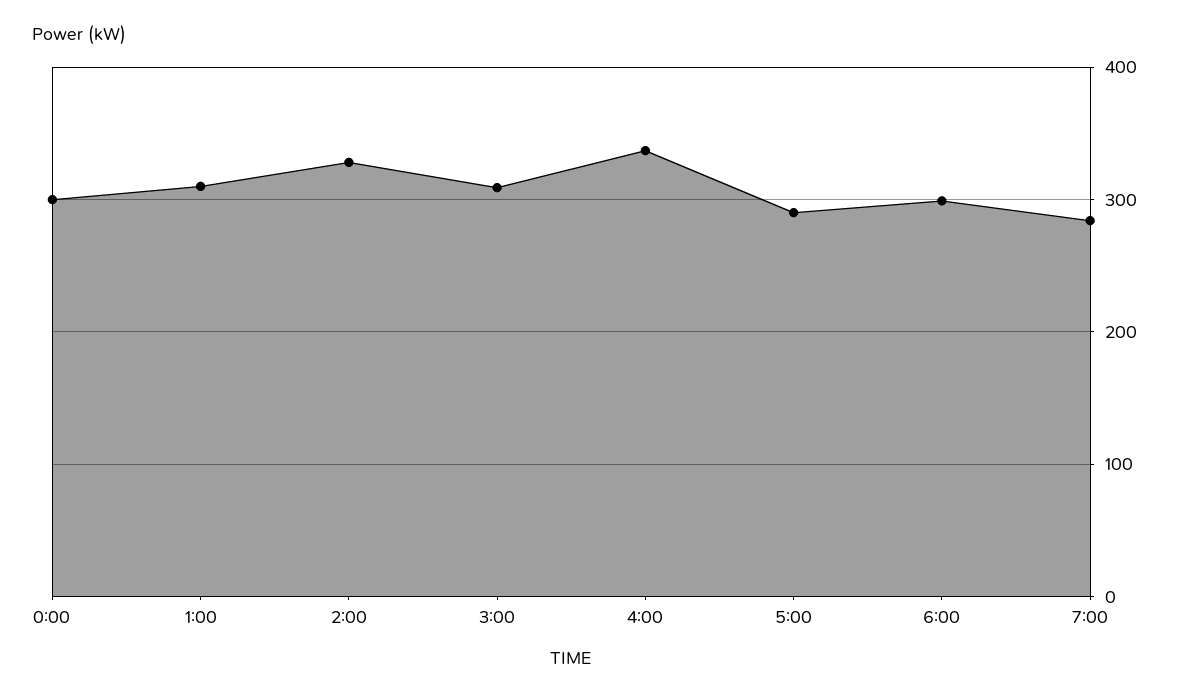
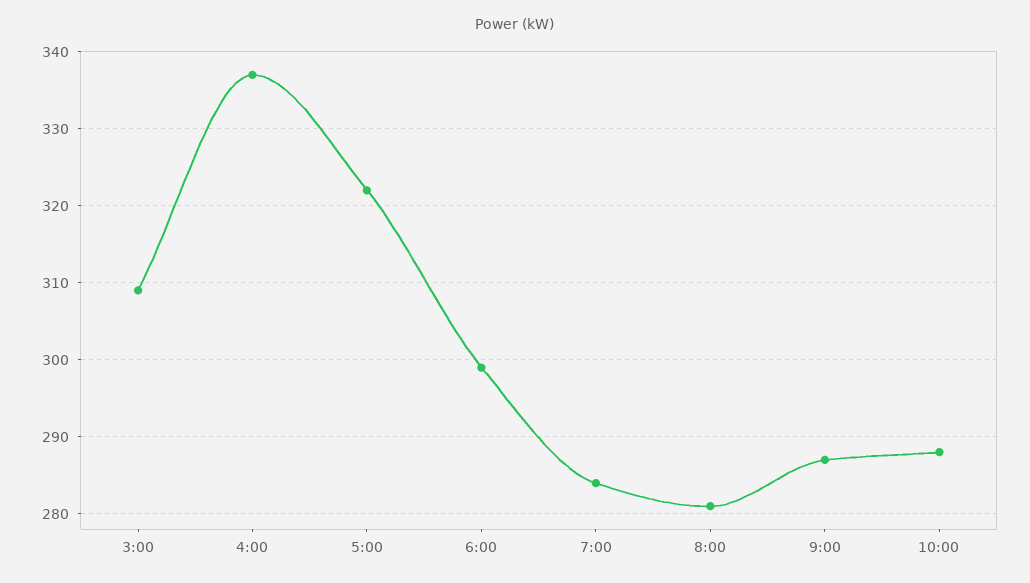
0:00: 300 -> none
1:00: 310 -> none
2:00: 330 -> none
5:00: 290 -> 322
8:00: none -> 281
9:00: none -> 287
10:00: none -> 288

